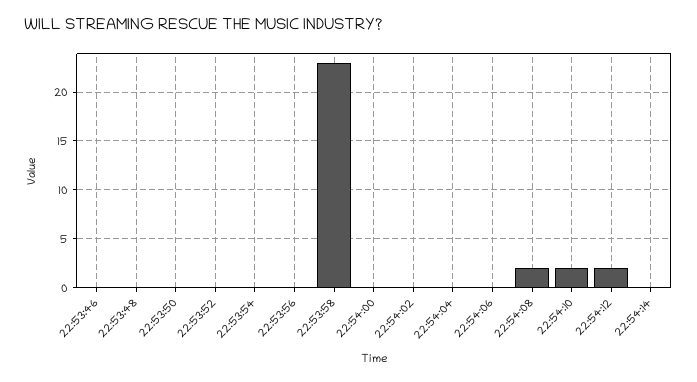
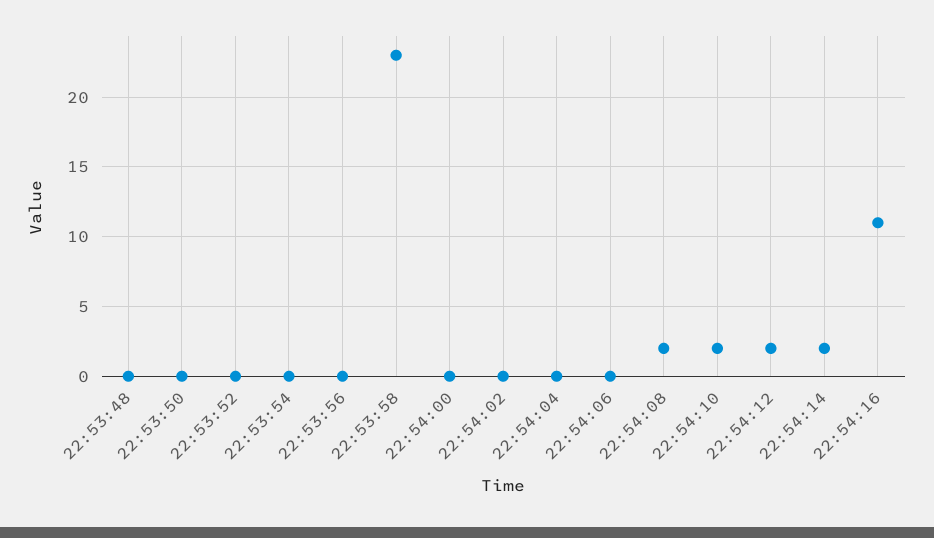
22:53:46: 0 -> none
22:54:14: 0 -> 2
22:54:16: none -> 11

